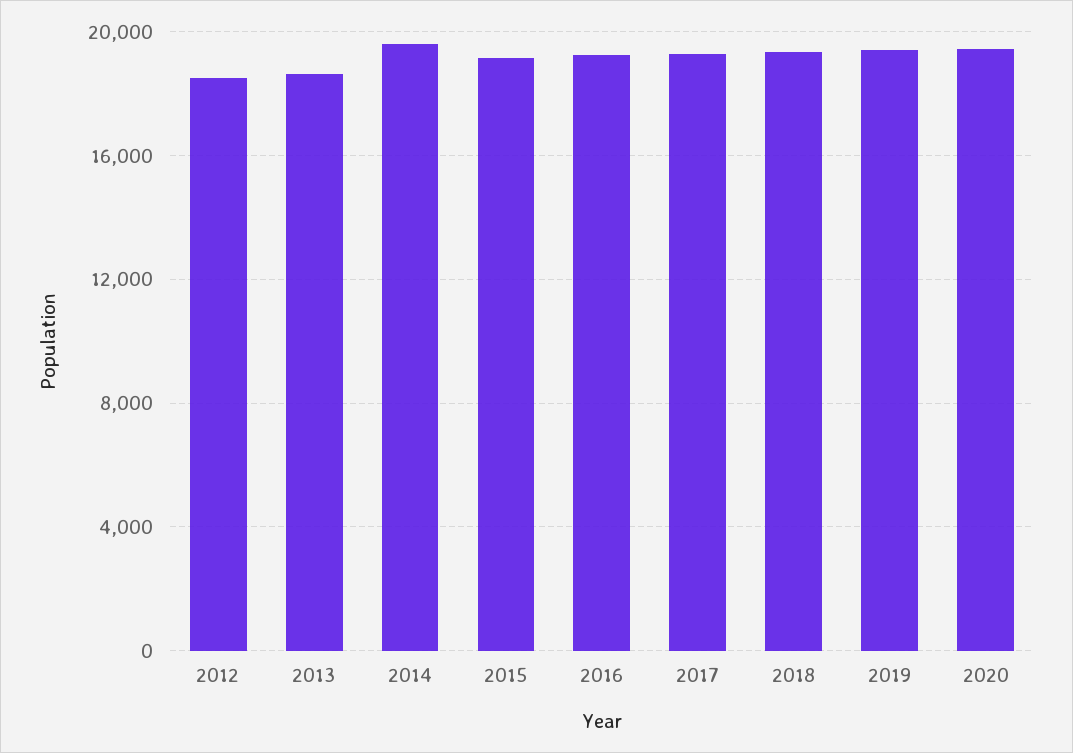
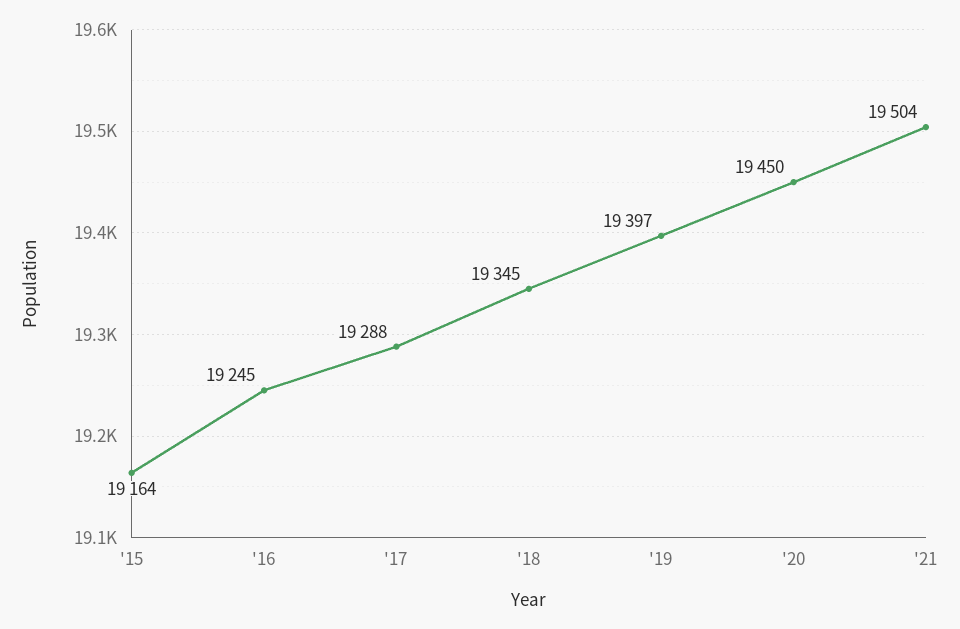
2012: 18500 -> none
2013: 18500 -> none
2014: 19500 -> none
'21: none -> 19504

